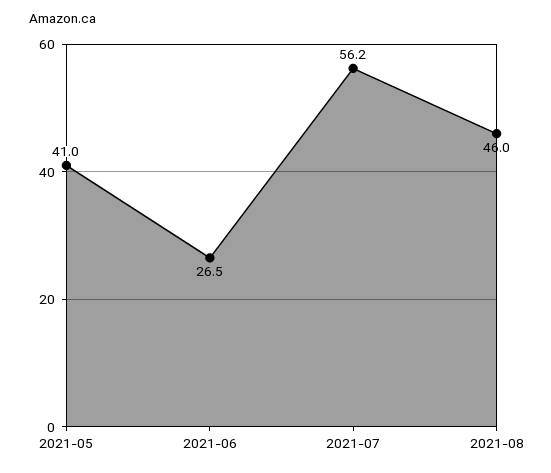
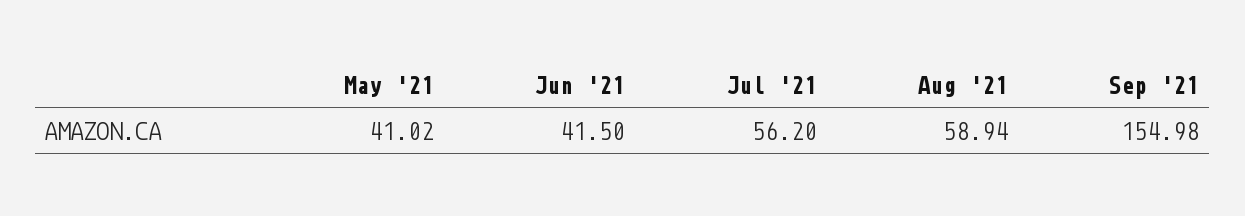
2021-06: 26.5 -> 41.5
2021-08: 46 -> 58.94
Sep '21: none -> 154.98

